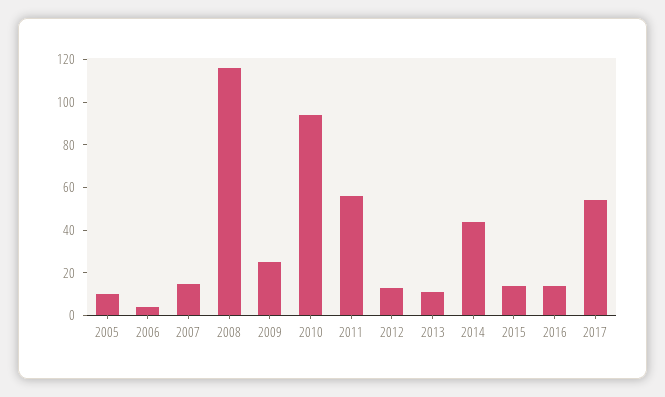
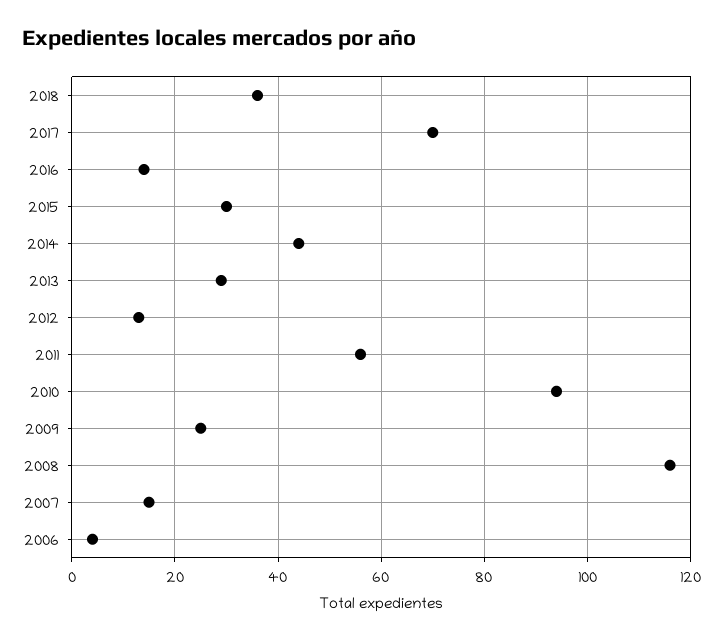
2005: 10 -> none
2013: 10 -> 30
2015: 15 -> 30
2017: 55 -> 70
2018: none -> 35

